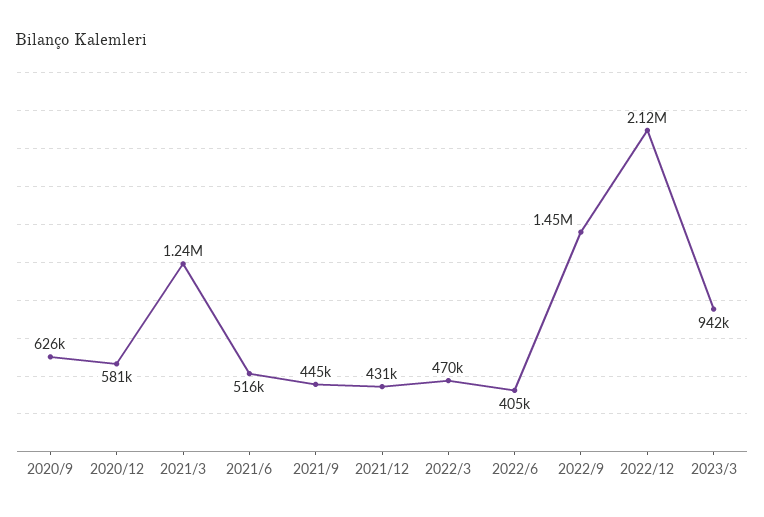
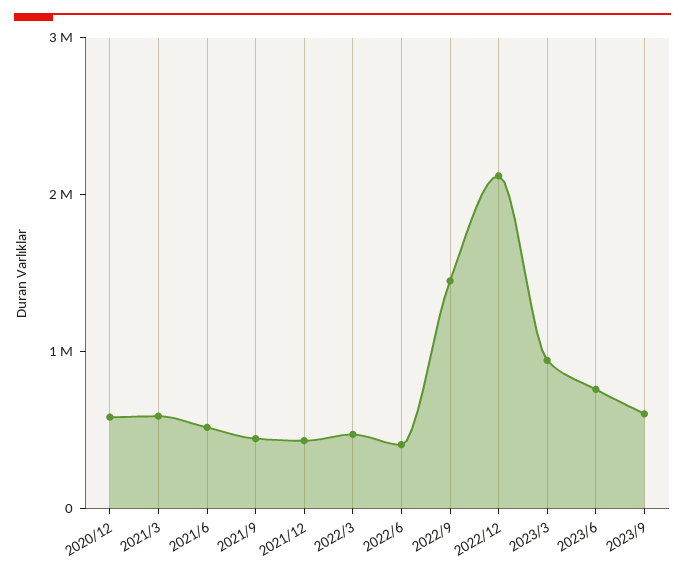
2020/9: 626000 -> none
2021/3: 1240000 -> 600000
2023/6: none -> 800000
2023/9: none -> 600000

